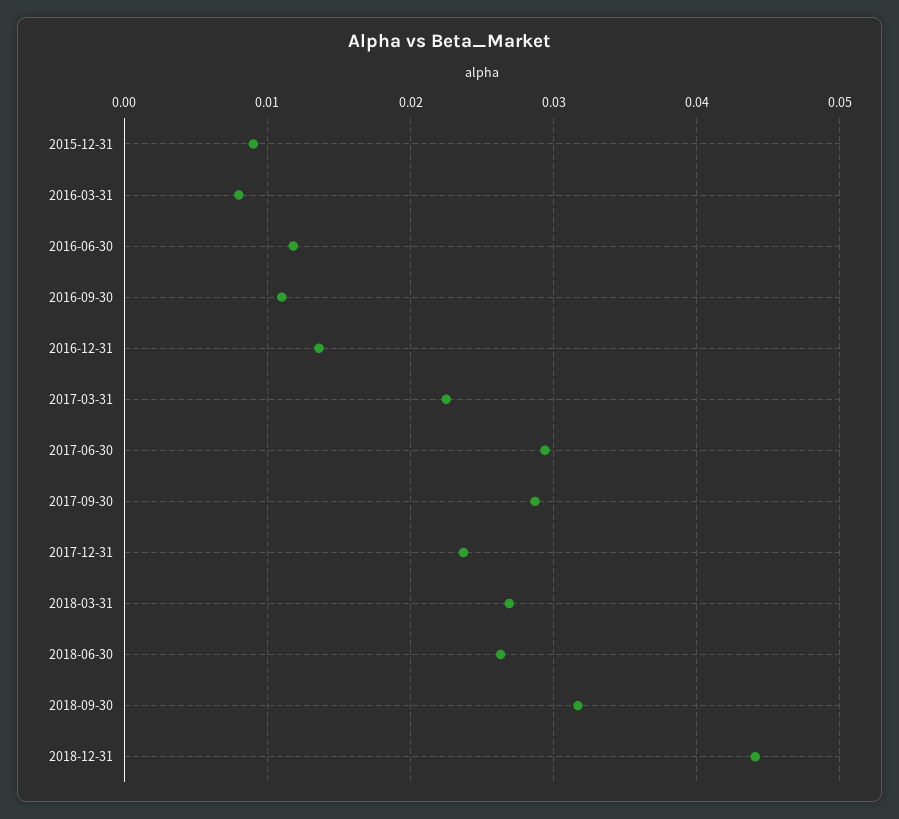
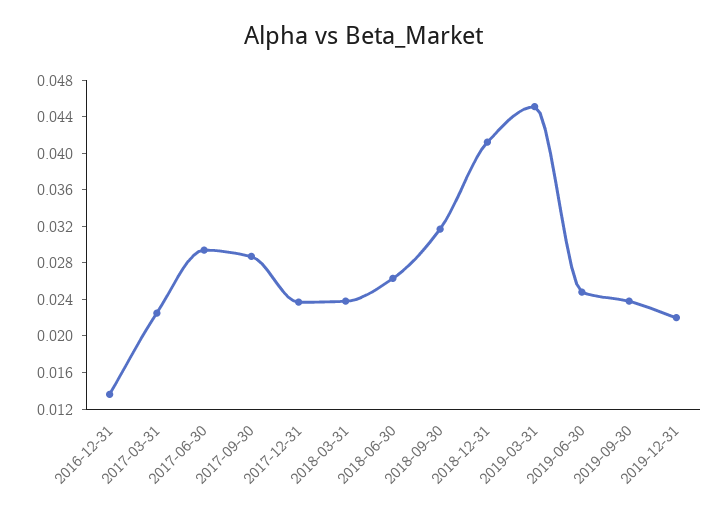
2015-12-31: 0.009 -> none
2016-03-31: 0.008 -> none
2016-06-30: 0.012 -> none
2016-09-30: 0.011 -> none
2018-03-31: 0.027 -> 0.024
2018-12-31: 0.044 -> 0.041
2019-03-31: none -> 0.045
2019-06-30: none -> 0.025
2019-09-30: none -> 0.024
2019-12-31: none -> 0.022

